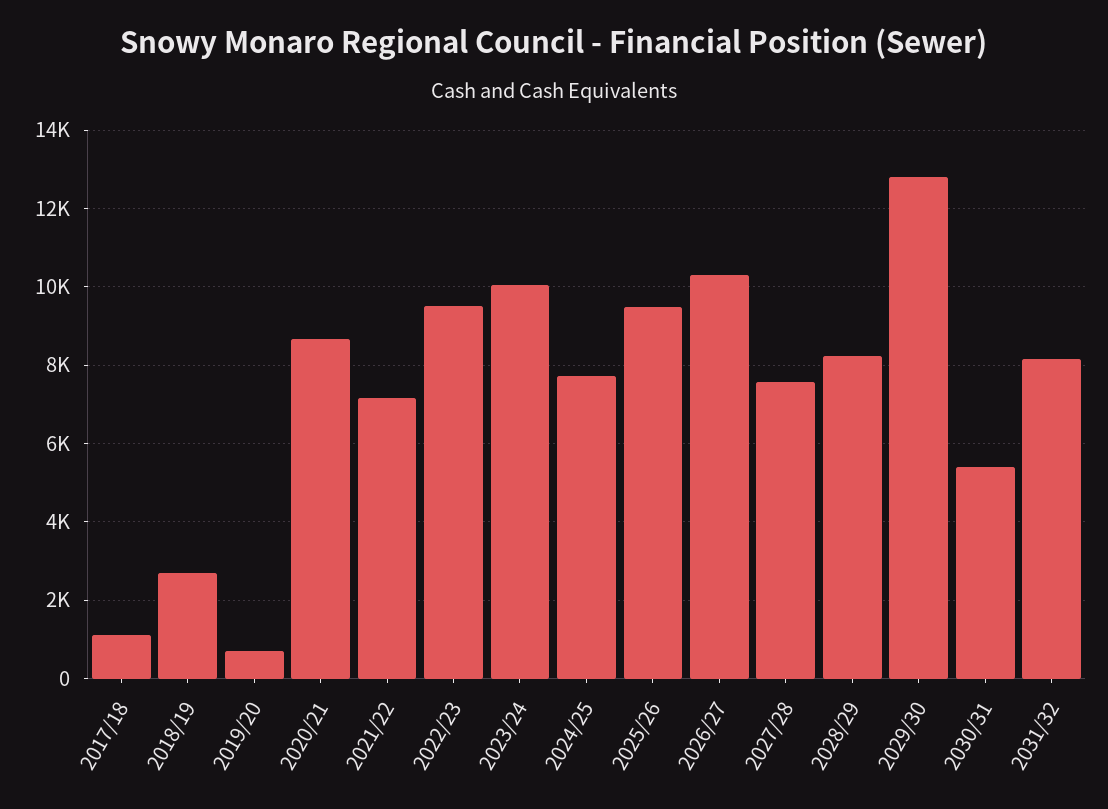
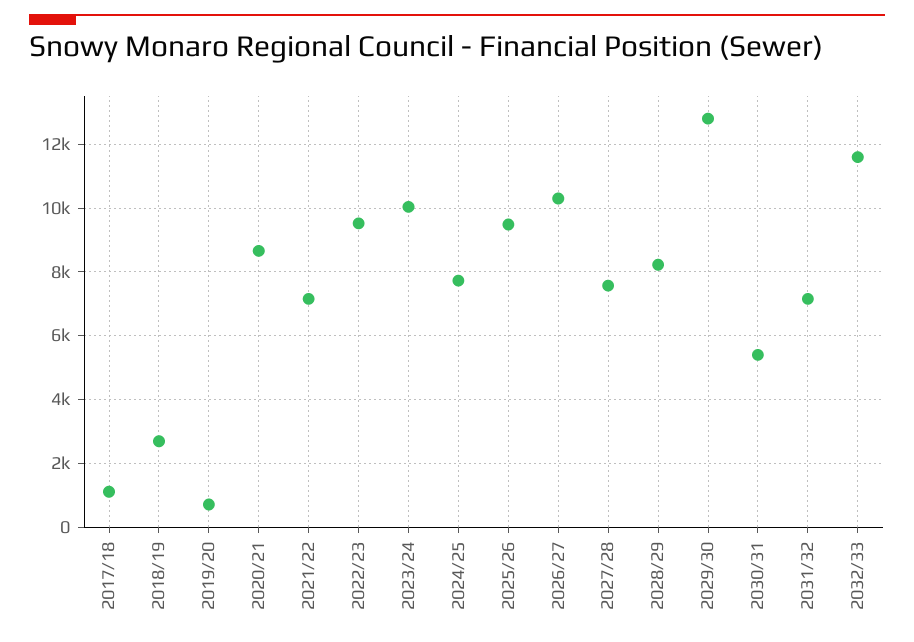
2031/32: 8200 -> 7200
2032/33: none -> 11600

